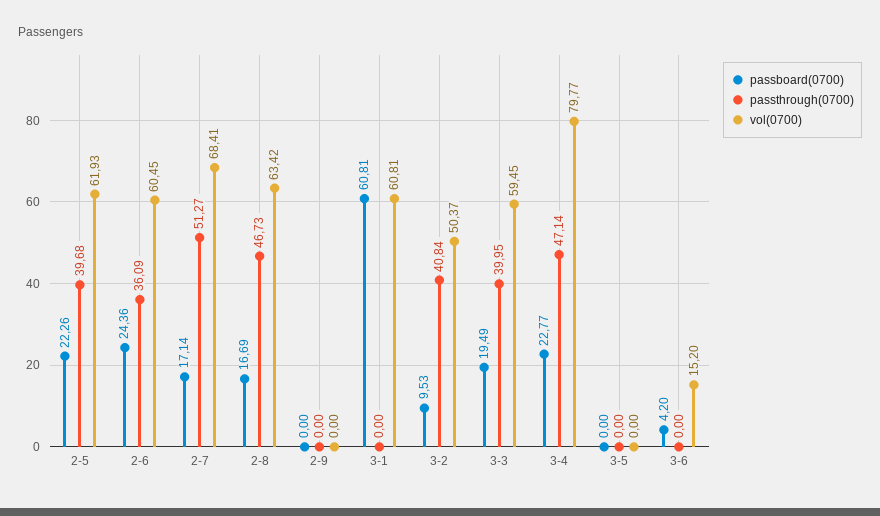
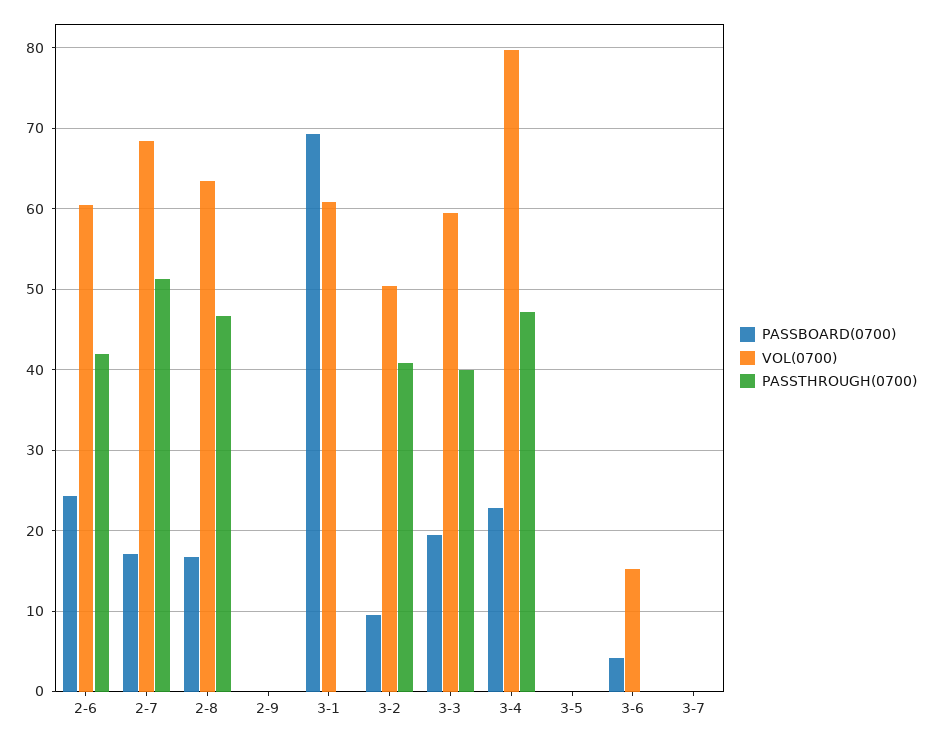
passboard(0700), 2-5: 22.26 -> none
passthrough(0700), 2-5: 39.68 -> none
vol(0700), 2-5: 61.93 -> none
passthrough(0700), 2-6: 36.09 -> 42
passboard(0700), 3-1: 60.81 -> 69
passboard(0700), 3-7: none -> 0
vol(0700), 3-7: none -> 0
passthrough(0700), 3-7: none -> 0

